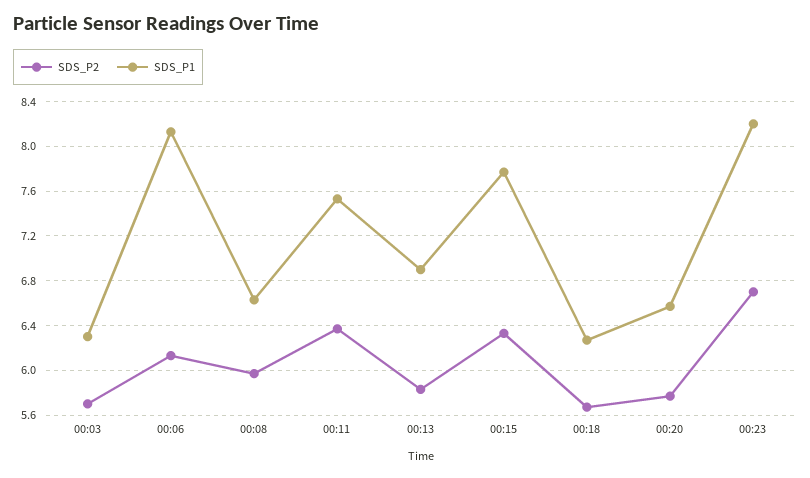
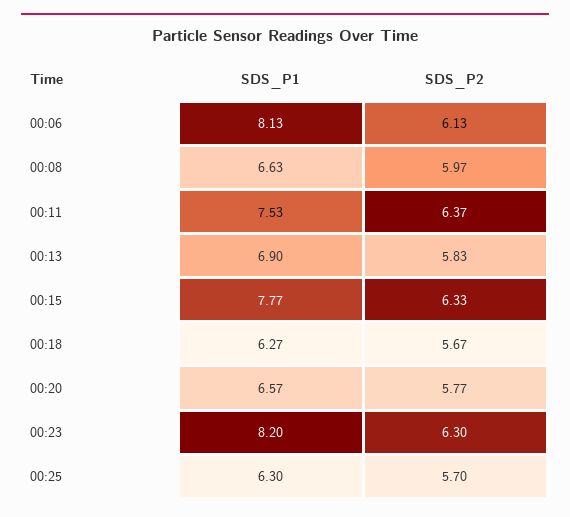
SDS_P2, 00:03: 5.7 -> none
SDS_P1, 00:03: 6.3 -> none
SDS_P2, 00:23: 6.7 -> 6.3
SDS_P1, 00:25: none -> 6.3
SDS_P2, 00:25: none -> 5.7

